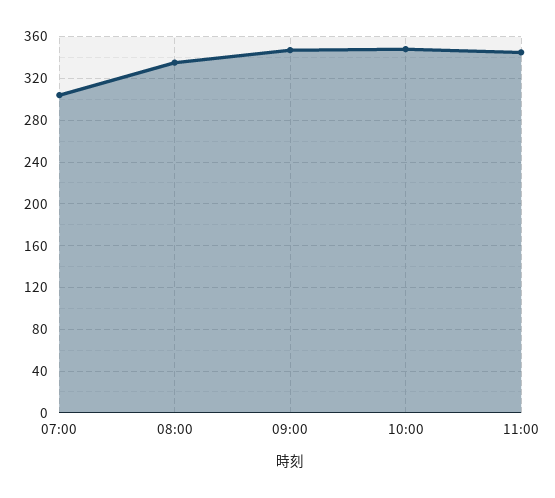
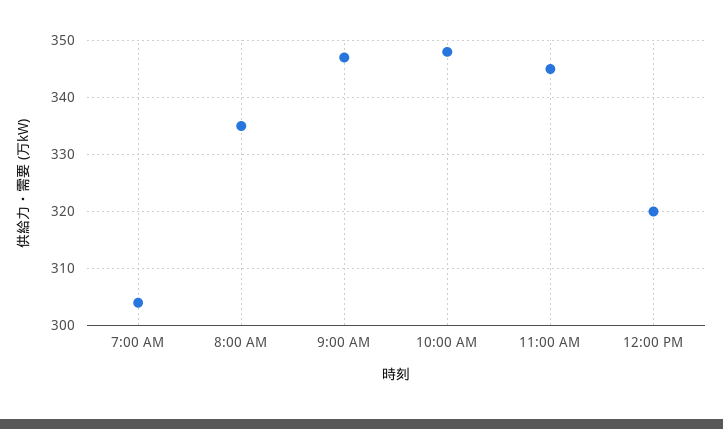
12:00 PM: none -> 320

